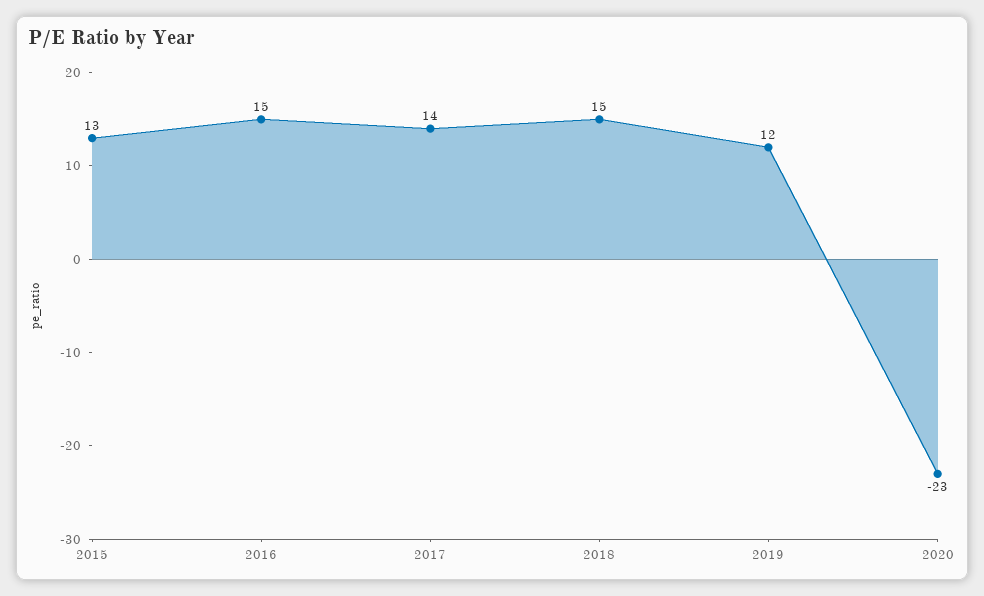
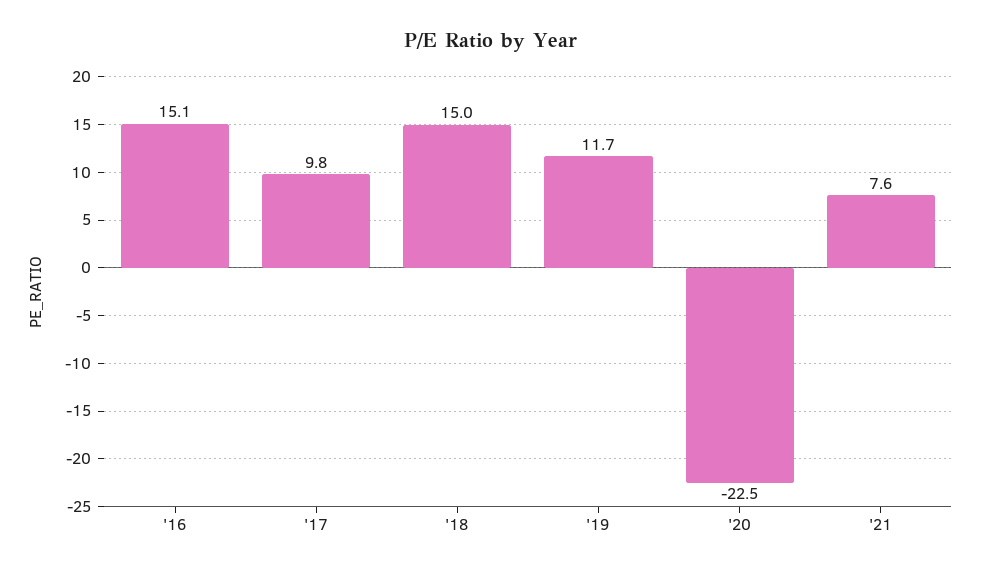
2015: 13 -> none
2017: 14 -> 9.8
'21: none -> 7.6

